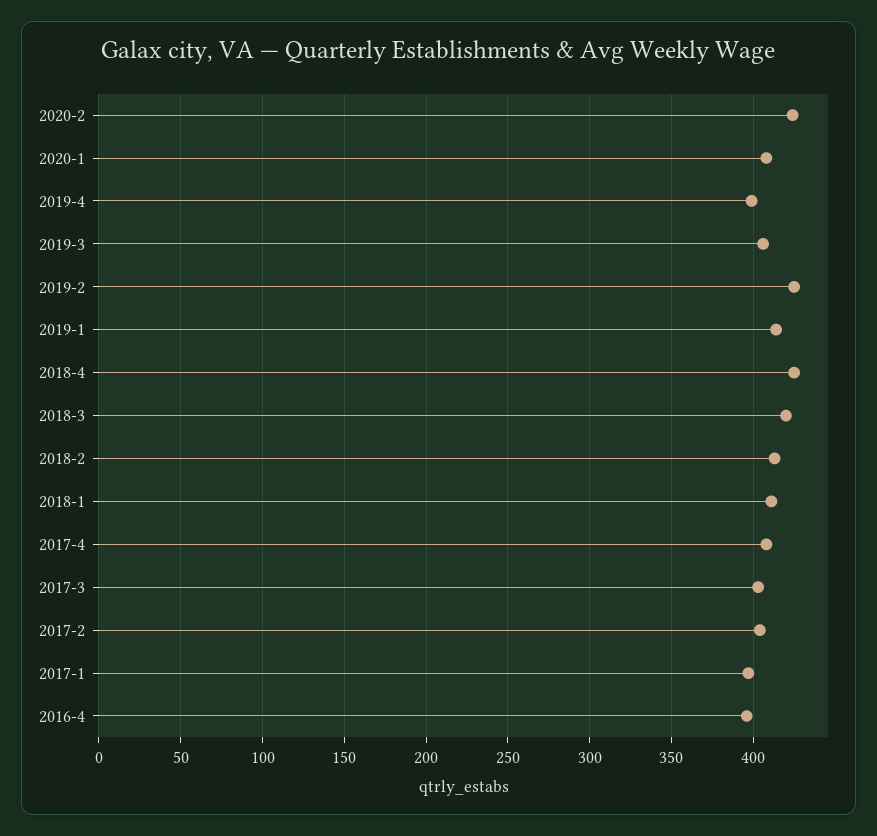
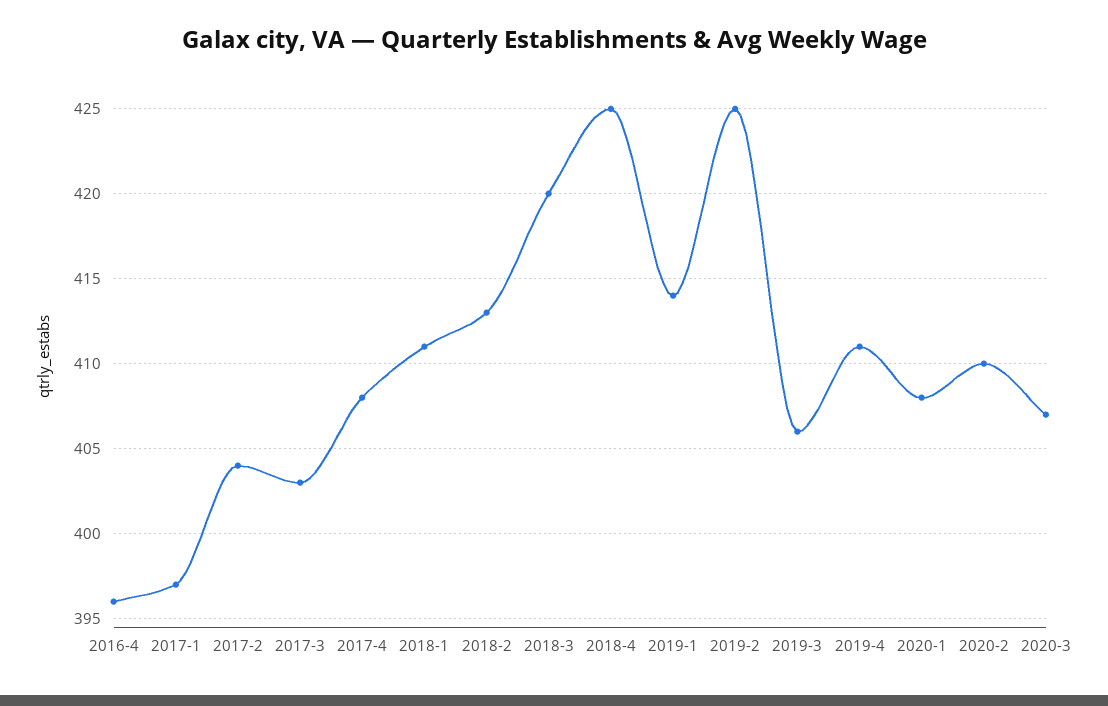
2020-2: 425 -> 410
2019-4: 400 -> 411
2020-3: none -> 407

